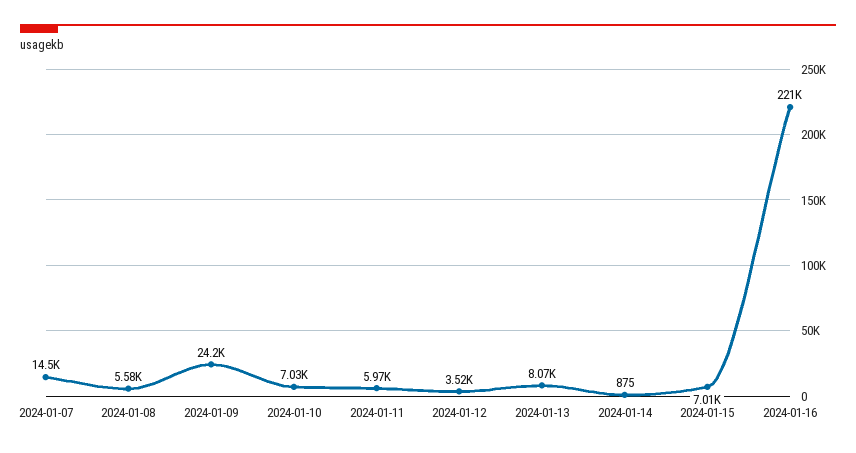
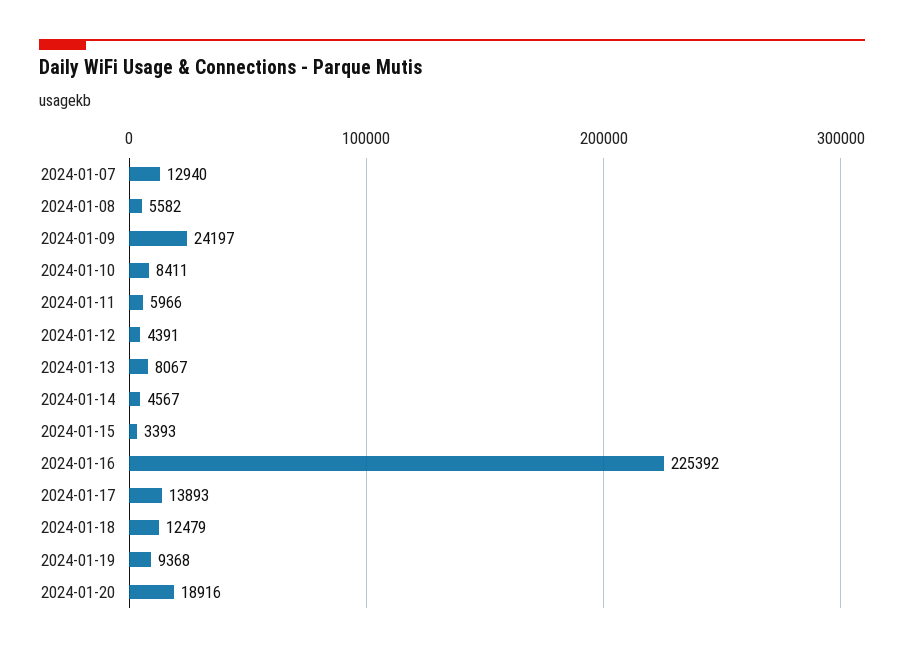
2024-01-07: 14500 -> 12940
2024-01-10: 7030 -> 8411
2024-01-12: 3520 -> 4391
2024-01-14: 875 -> 4567
2024-01-15: 7010 -> 3393
2024-01-16: 221000 -> 225392
2024-01-17: none -> 13893
2024-01-18: none -> 12479
2024-01-19: none -> 9368
2024-01-20: none -> 18916

